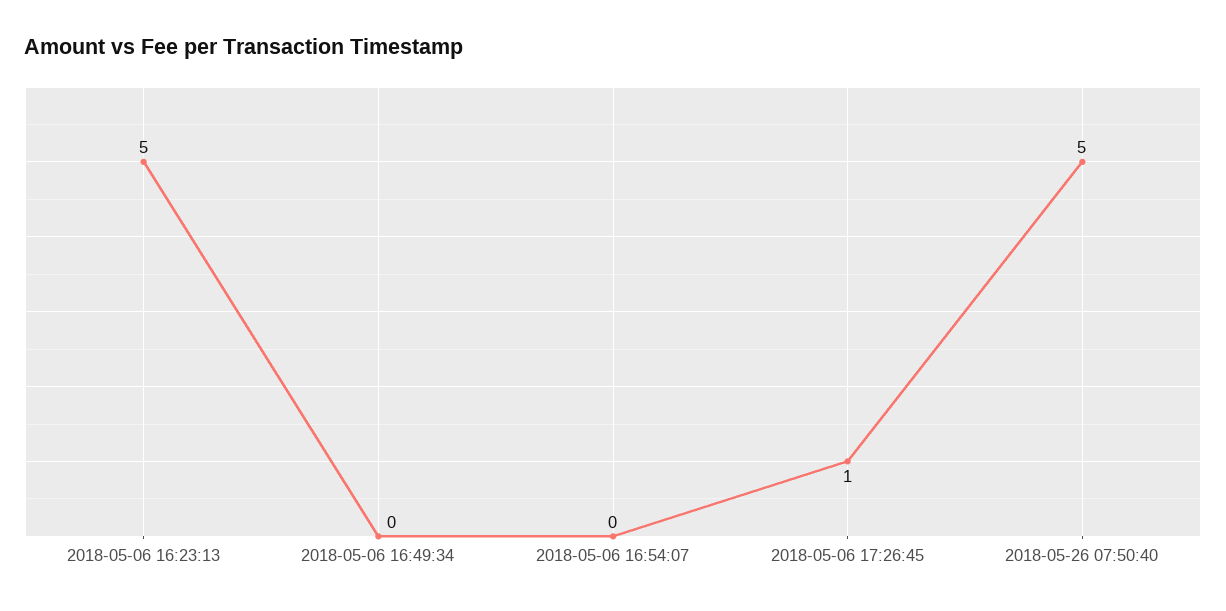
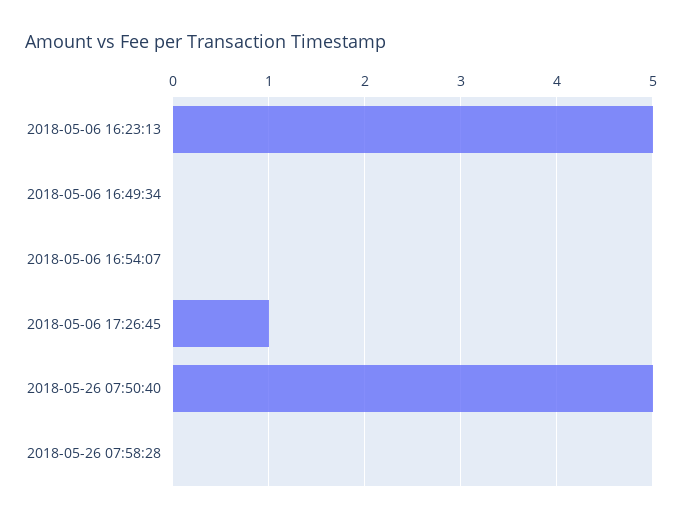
2018-05-26 07:58:28: none -> 0

